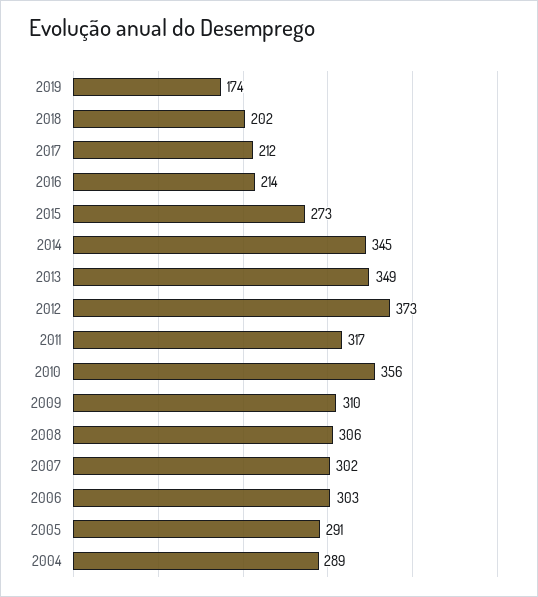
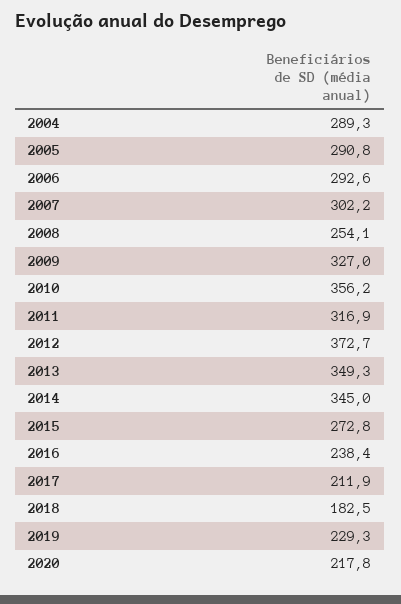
2019: 174 -> 229.3
2018: 202 -> 182.5
2016: 214 -> 238.4
2009: 310 -> 327
2008: 306 -> 254.1
2006: 303 -> 292.6
2020: none -> 217.8

